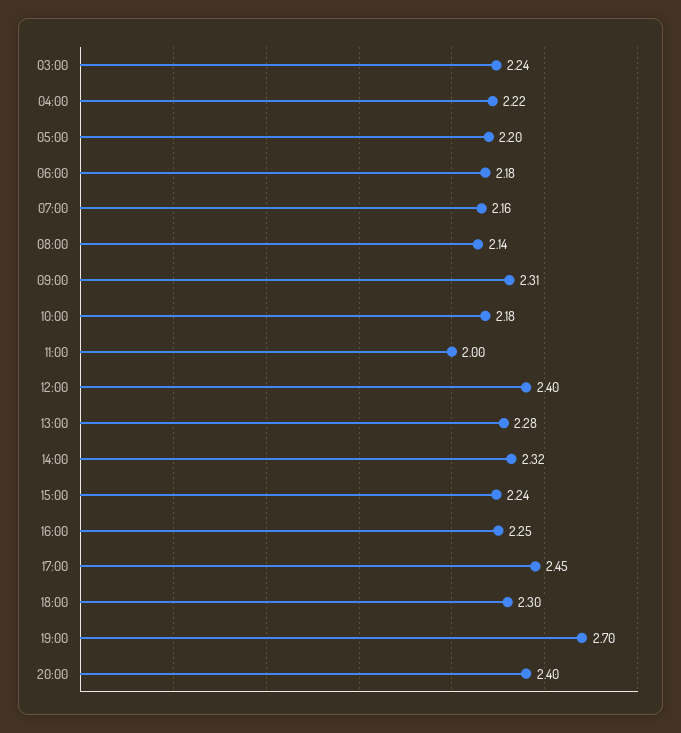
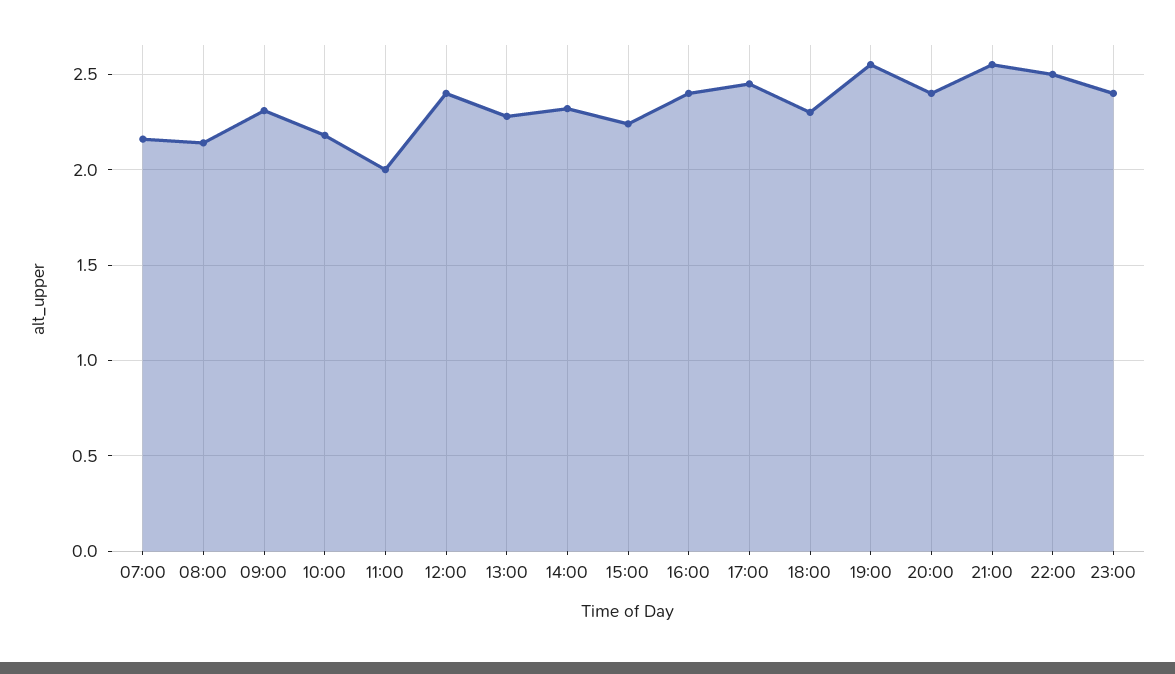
03:00: 2.24 -> none
04:00: 2.22 -> none
05:00: 2.2 -> none
06:00: 2.18 -> none
16:00: 2.25 -> 2.4
19:00: 2.7 -> 2.55
21:00: none -> 2.55
22:00: none -> 2.5
23:00: none -> 2.4

